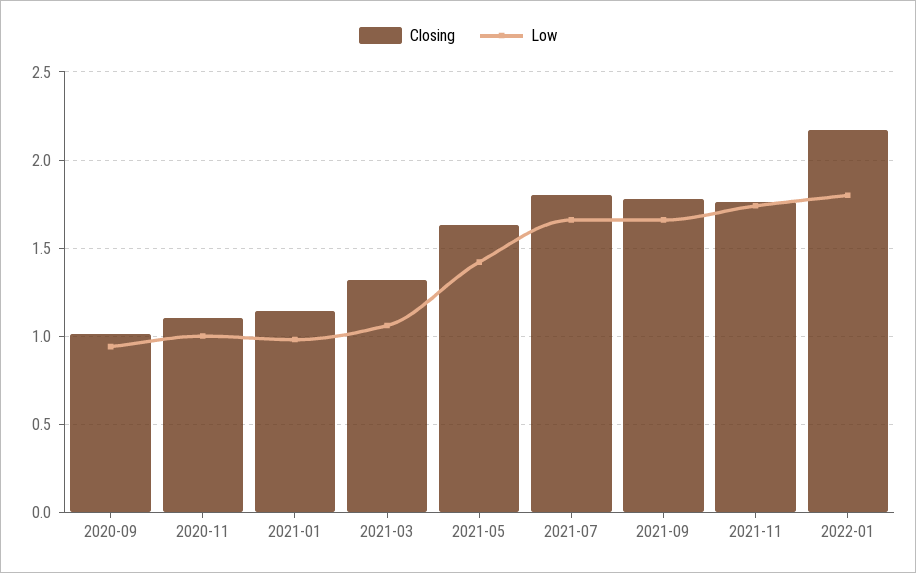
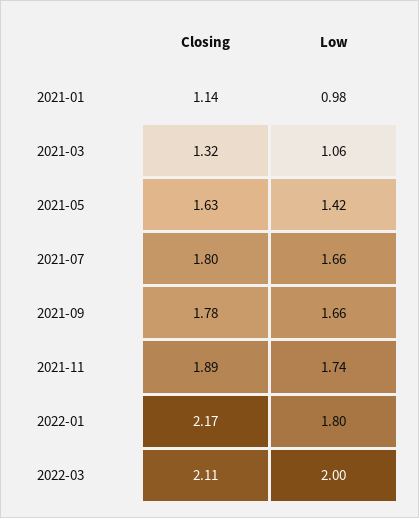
Closing, 2020-09: 1 -> none
Low, 2020-09: 0.95 -> none
Closing, 2020-11: 1.1 -> none
Low, 2020-11: 1 -> none
Closing, 2021-11: 1.75 -> 1.89
Closing, 2022-03: none -> 2.11
Low, 2022-03: none -> 2

